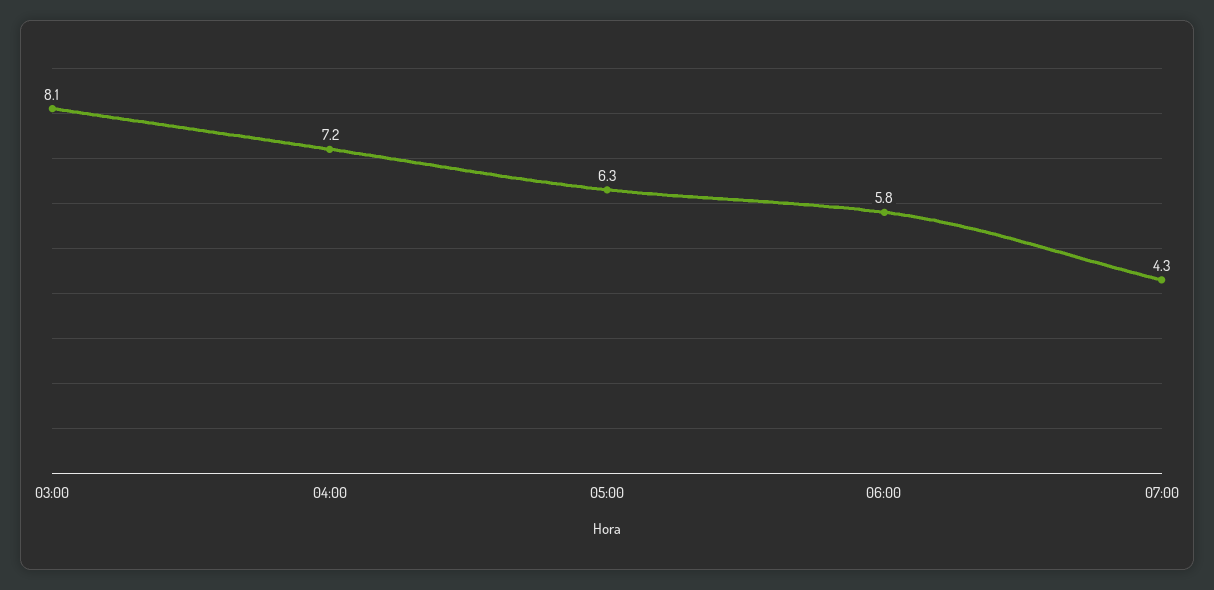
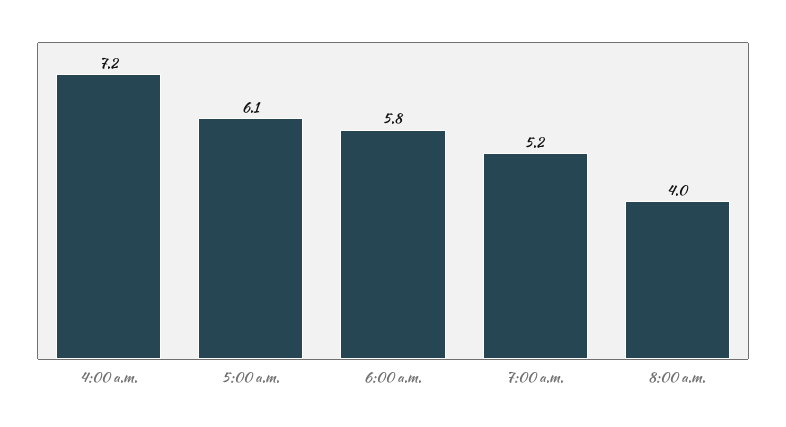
03:00: 8.1 -> none
05:00: 6.3 -> 6.1
07:00: 4.3 -> 5.2
8:00 a.m.: none -> 4

